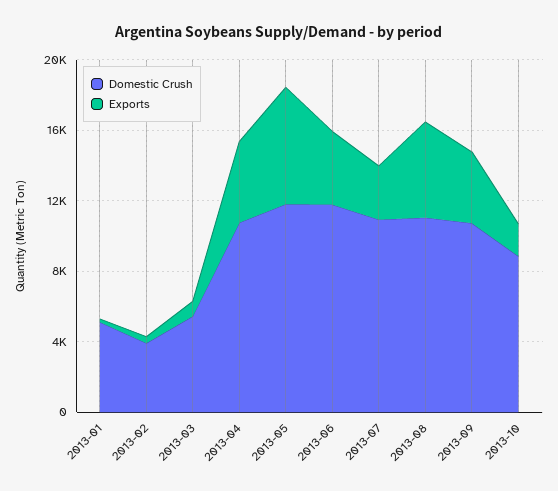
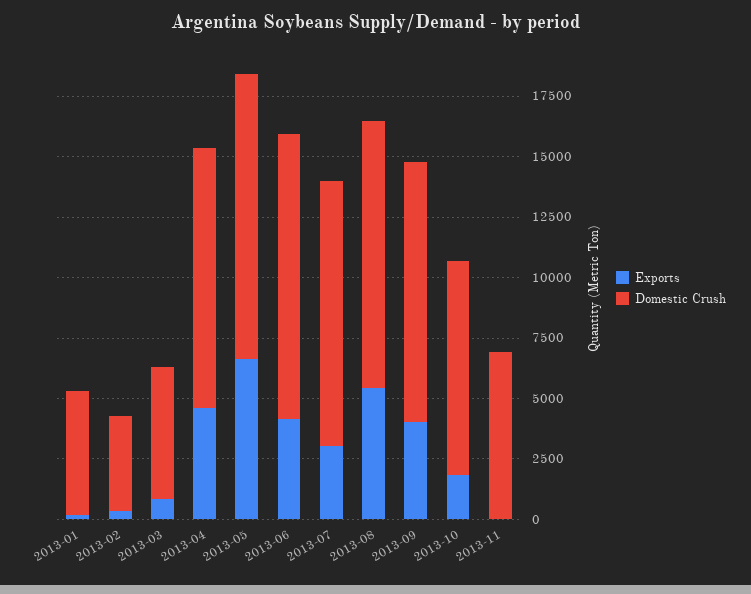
Exports, 2013-11: none -> 0
Domestic Crush, 2013-11: none -> 7000

